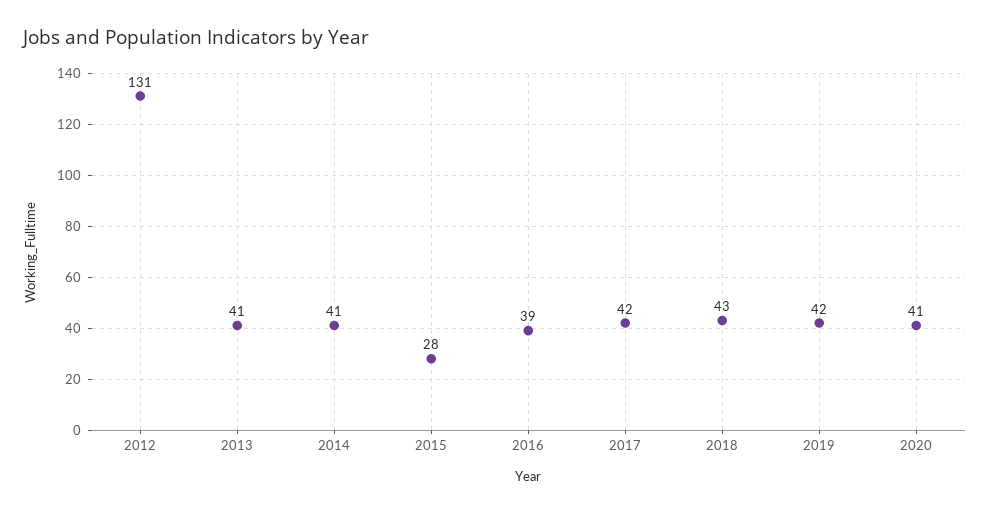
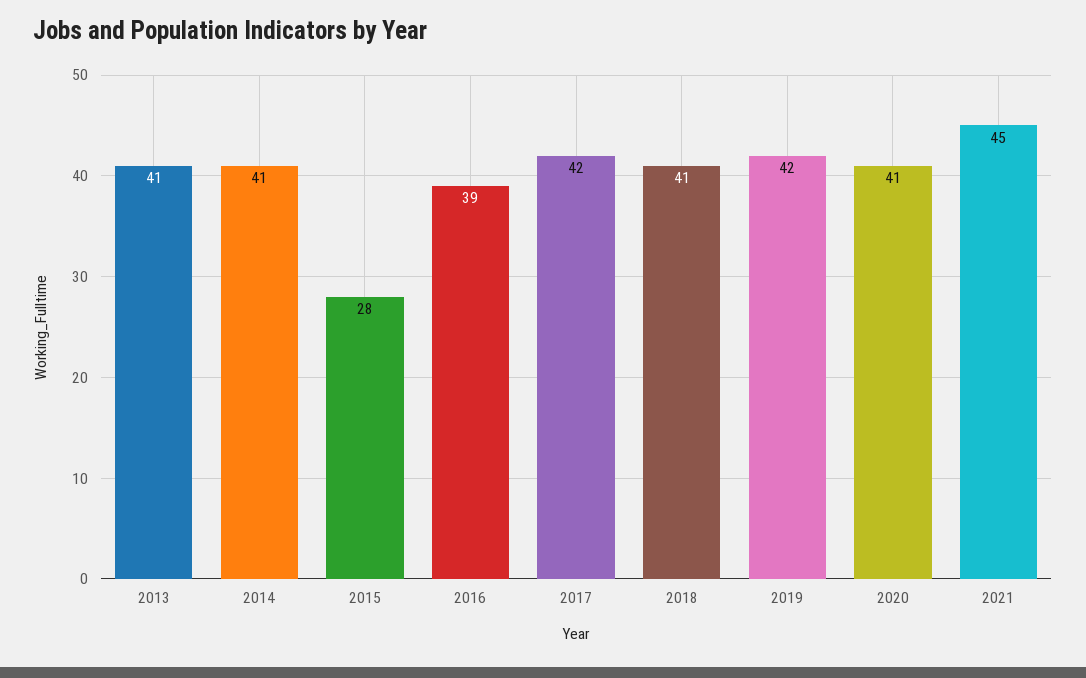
2012: 131 -> none
2018: 43 -> 41
2021: none -> 45

